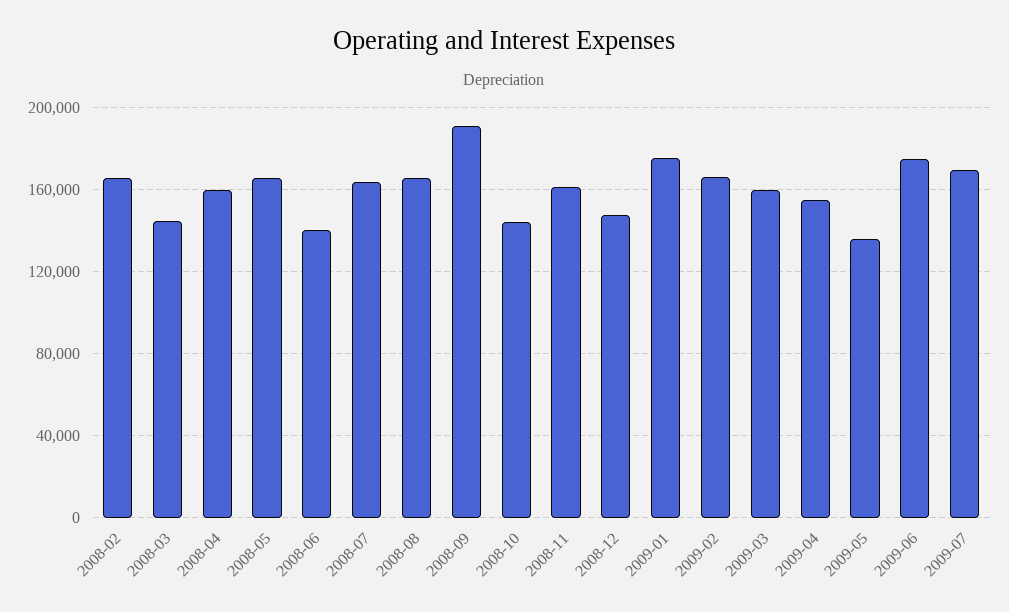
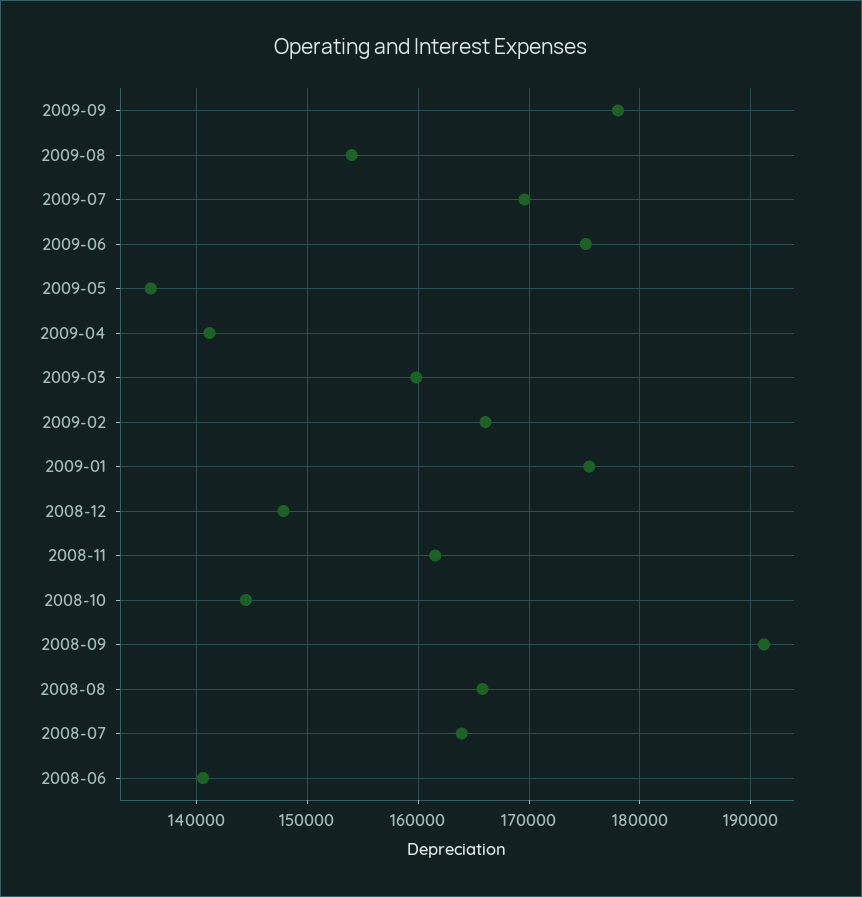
2008-02: 165000 -> none
2008-03: 145000 -> none
2008-04: 160000 -> none
2008-05: 165000 -> none
2009-04: 155000 -> 141000
2009-09: none -> 178000
2009-08: none -> 154000

